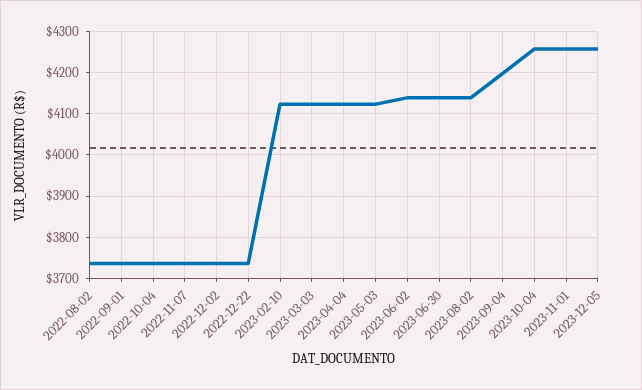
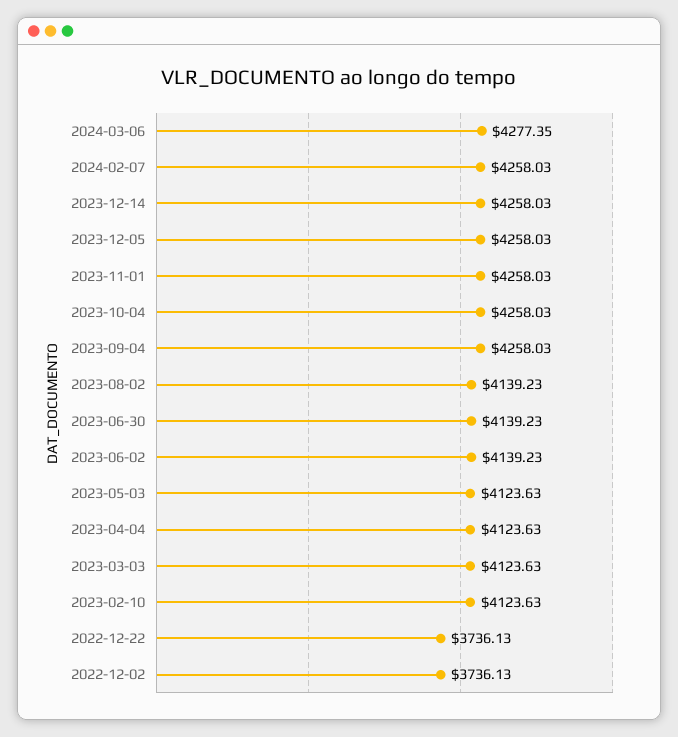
2022-08-02: 3740 -> none
2022-09-01: 3740 -> none
2022-10-04: 3740 -> none
2022-11-07: 3740 -> none
2023-09-04: 4200 -> 4258.03
2024-03-06: none -> 4277.35
2024-02-07: none -> 4258.03
2023-12-14: none -> 4258.03

